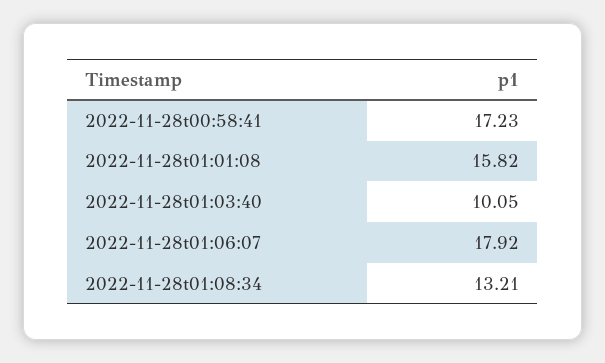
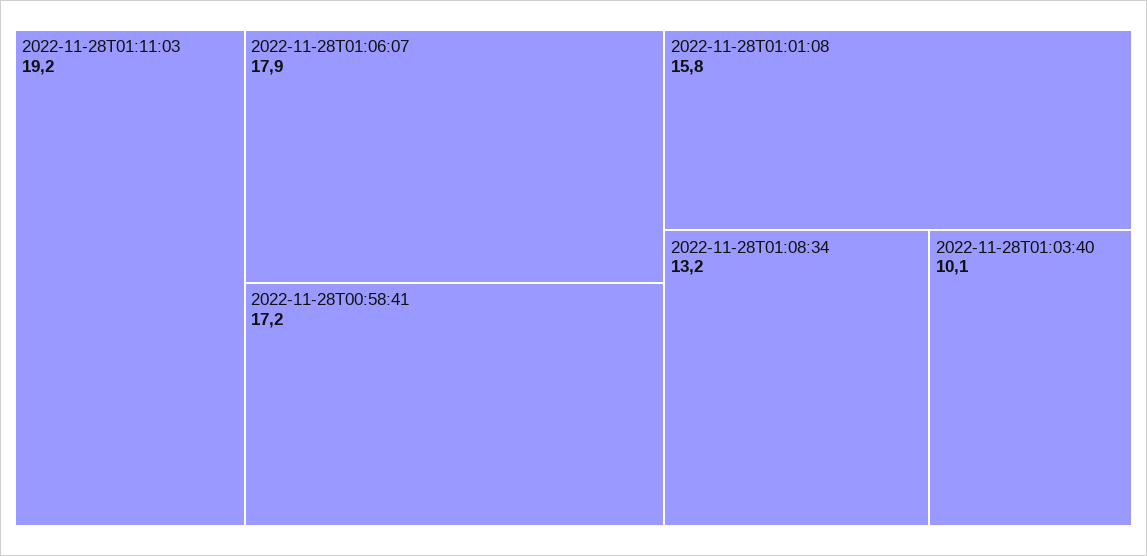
2022-11-28T01:11:03: none -> 19.2

